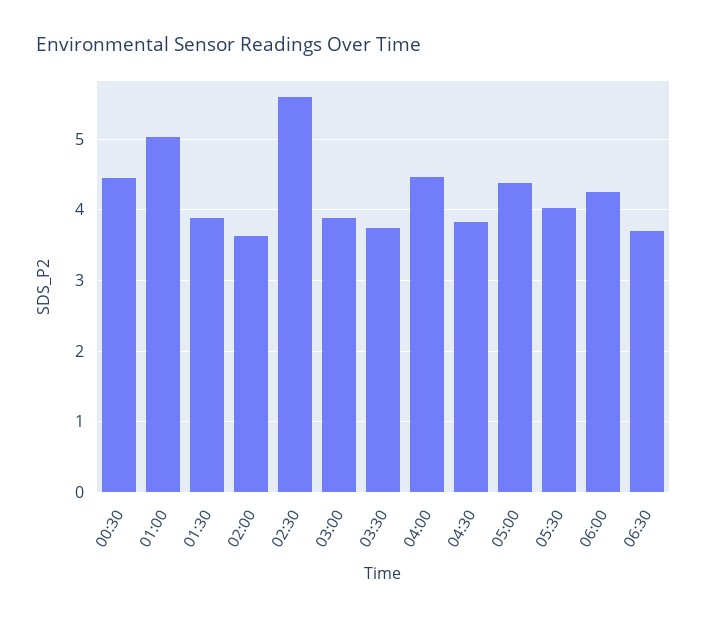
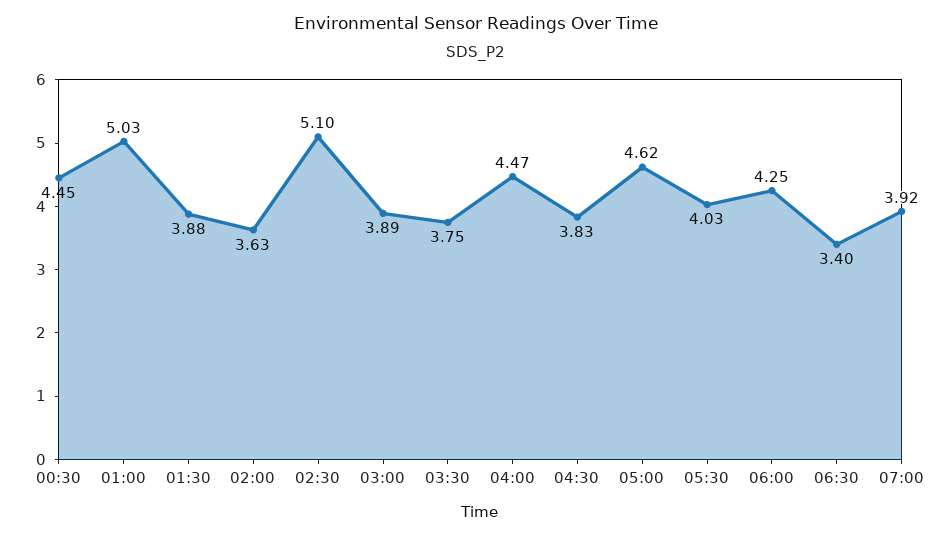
02:30: 5.6 -> 5.1
05:00: 4.4 -> 4.62
06:30: 3.7 -> 3.4
07:00: none -> 3.92

